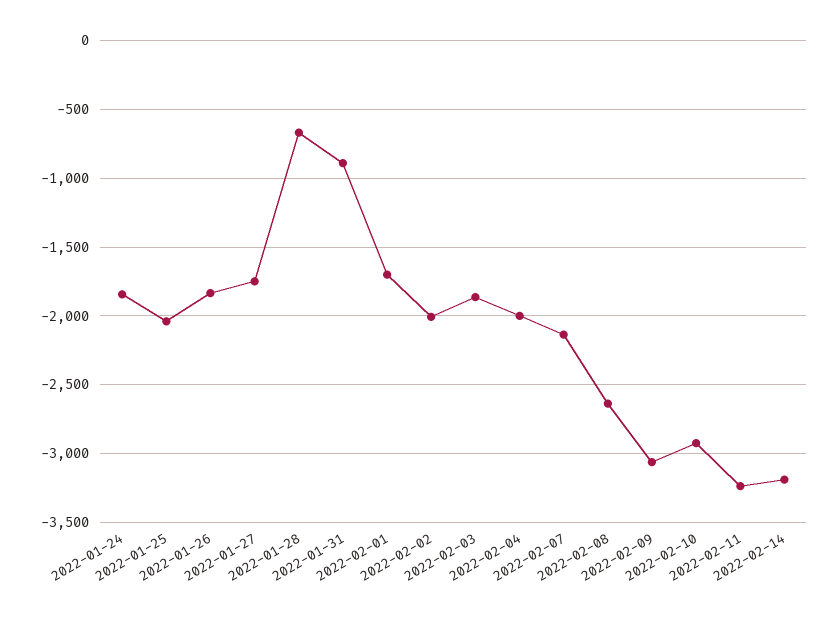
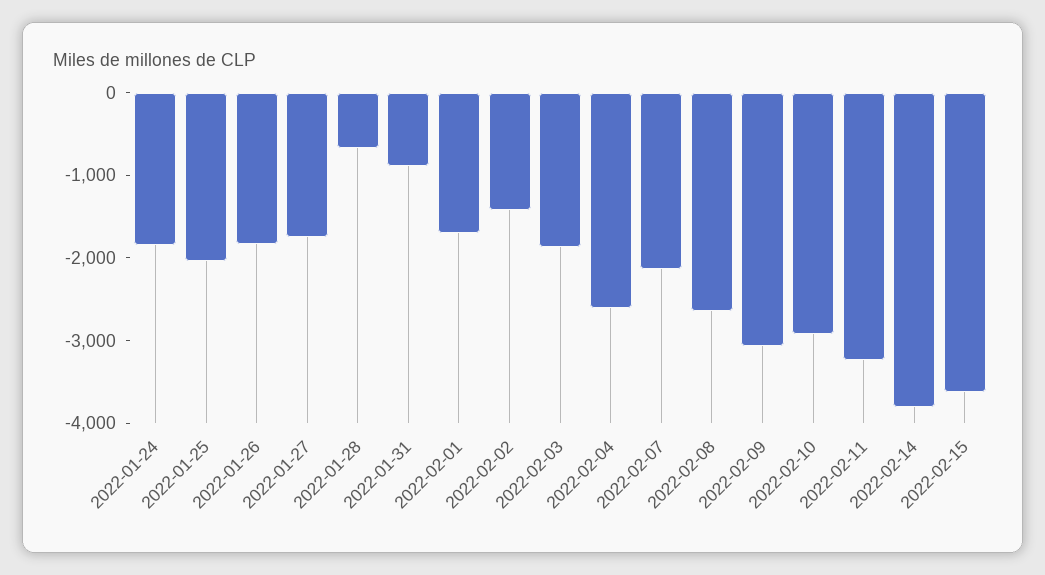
2022-02-02: -2000 -> -1400
2022-02-04: -2000 -> -2600
2022-02-14: -3200 -> -3800
2022-02-15: none -> -3600

